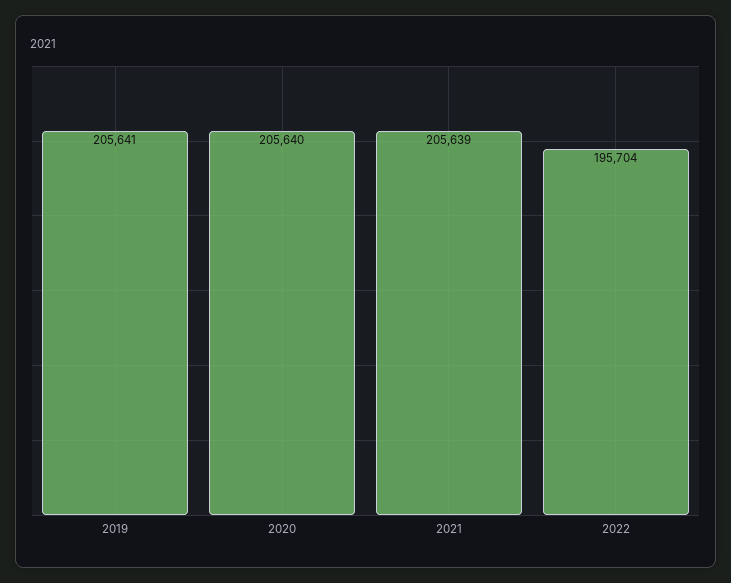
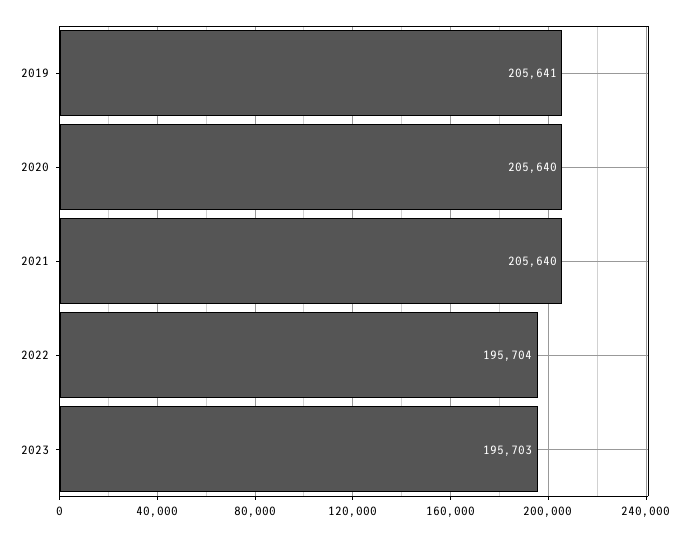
2021: 205639 -> 205640
2023: none -> 195703

